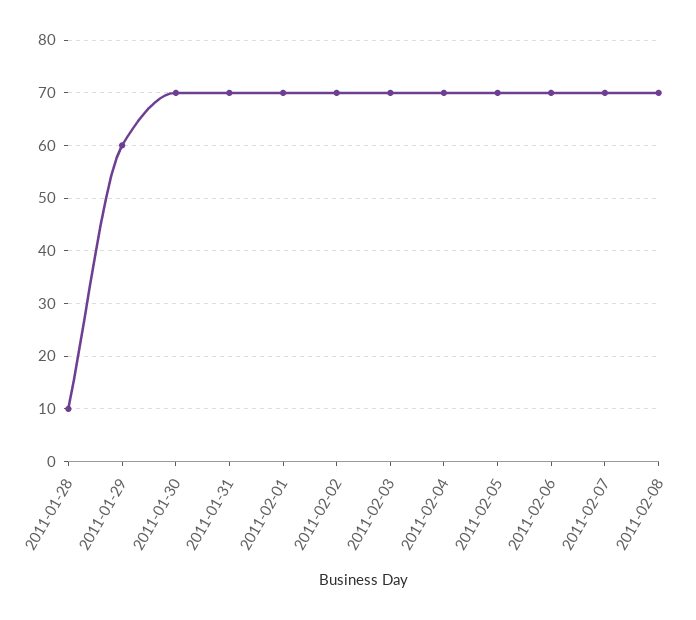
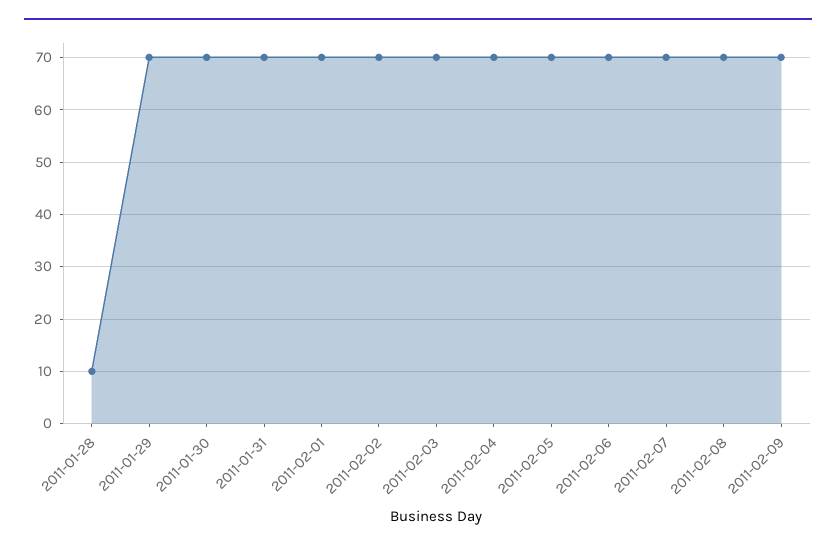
2011-01-29: 60 -> 70
2011-02-09: none -> 70

